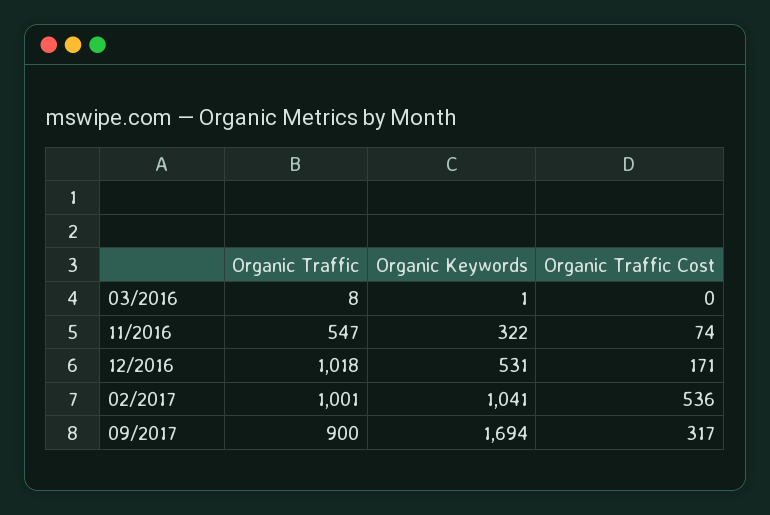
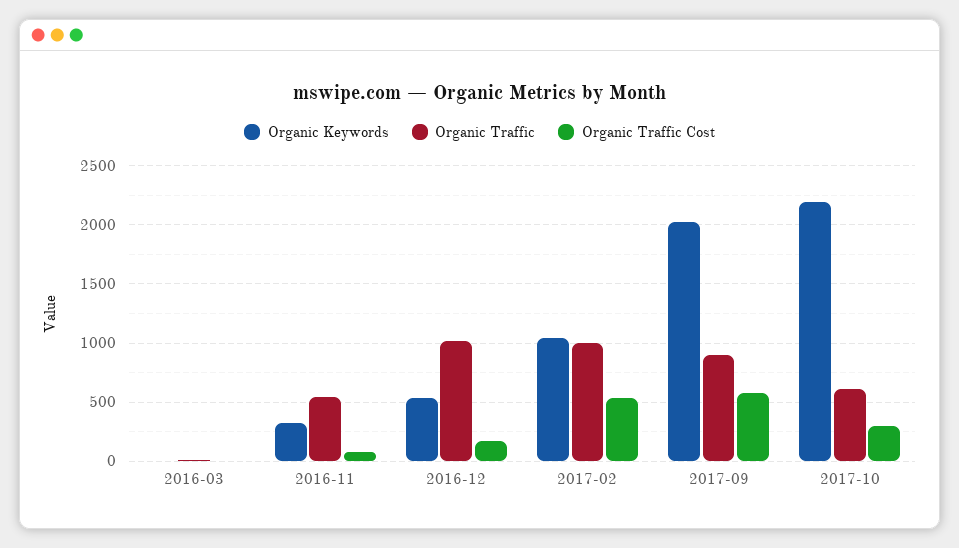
Organic Keywords, 09/2017: 1694 -> 2000
Organic Traffic Cost, 09/2017: 317 -> 600
Organic Keywords, 2017-10: none -> 2200
Organic Traffic, 2017-10: none -> 600
Organic Traffic Cost, 2017-10: none -> 300

